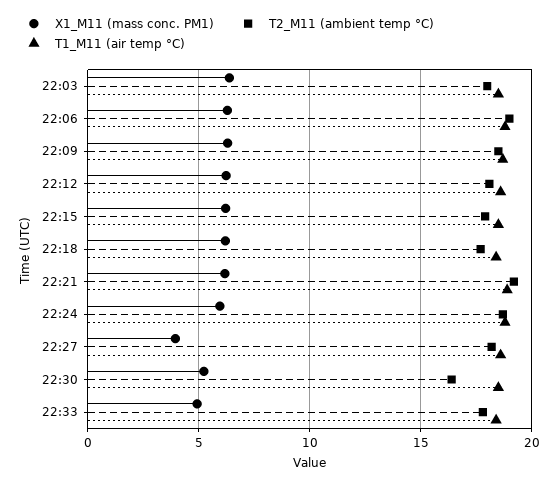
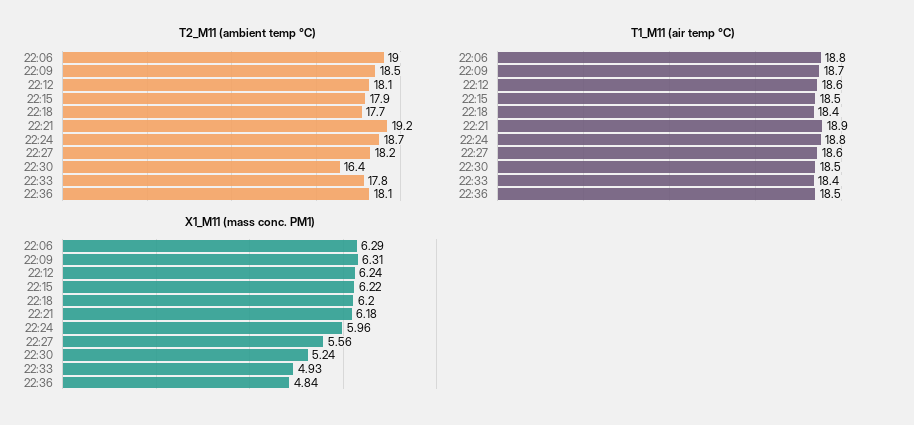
X1_M11 (mass conc. PM1), 22:03: 6.5 -> none
T2_M11 (ambient temp °C), 22:03: 18 -> none
T1_M11 (air temp °C), 22:03: 18.5 -> none
X1_M11 (mass conc. PM1), 22:27: 4 -> 5.56
T2_M11 (ambient temp °C), 22:36: none -> 18.1
T1_M11 (air temp °C), 22:36: none -> 18.5
X1_M11 (mass conc. PM1), 22:36: none -> 4.84

